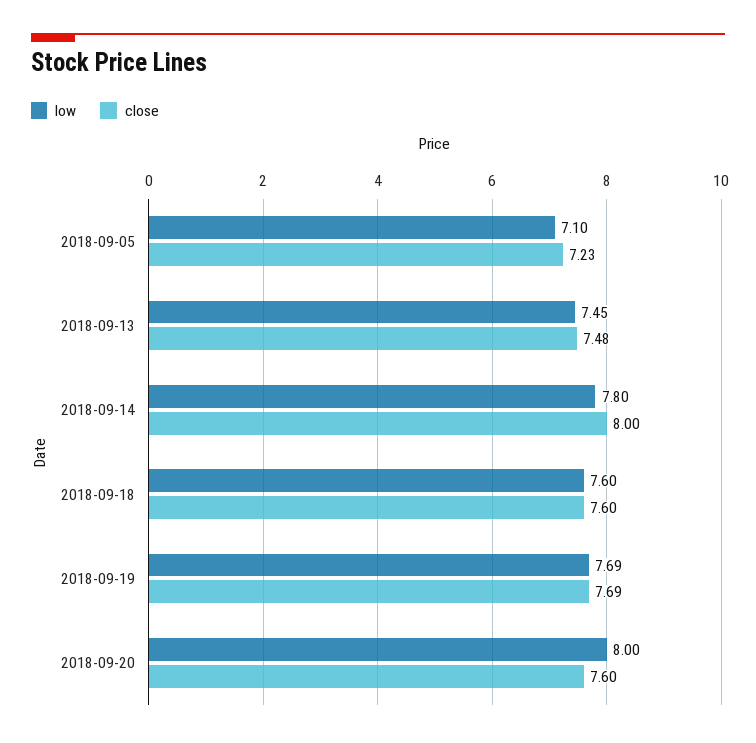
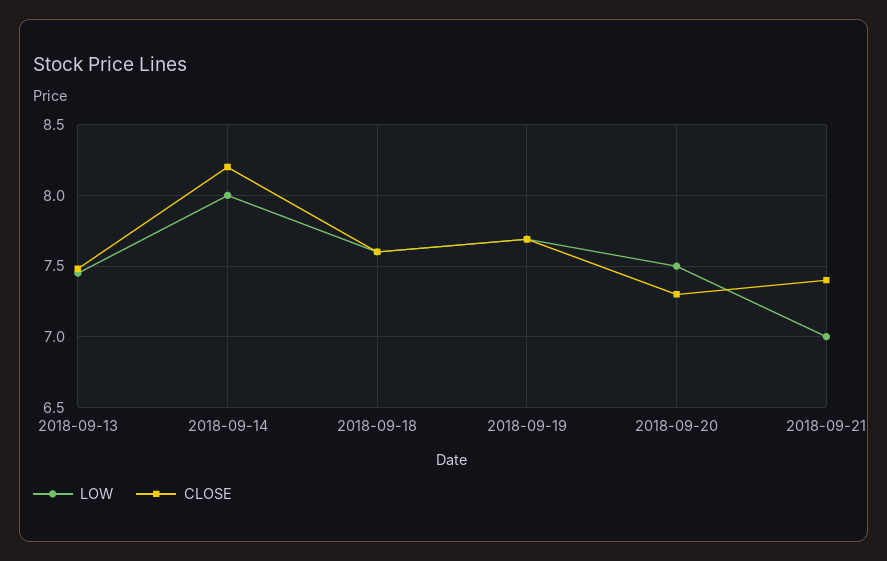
low, 2018-09-05: 7.1 -> none
close, 2018-09-05: 7.23 -> none
low, 2018-09-14: 7.8 -> 8
close, 2018-09-14: 8 -> 8.2
low, 2018-09-20: 8 -> 7.5
close, 2018-09-20: 7.6 -> 7.3
low, 2018-09-21: none -> 7
close, 2018-09-21: none -> 7.4

